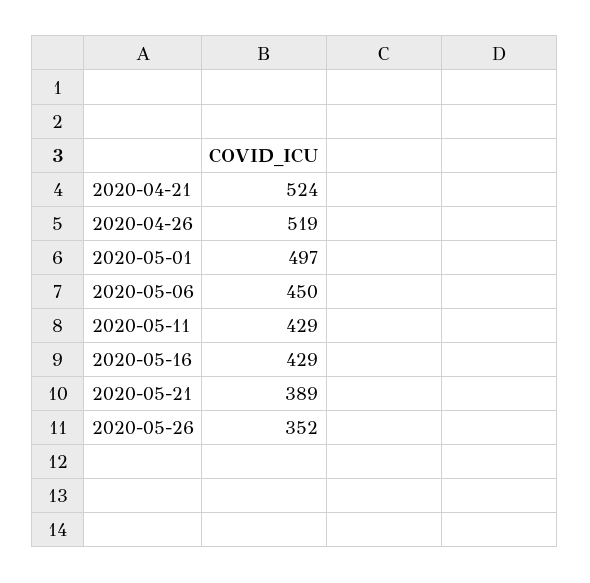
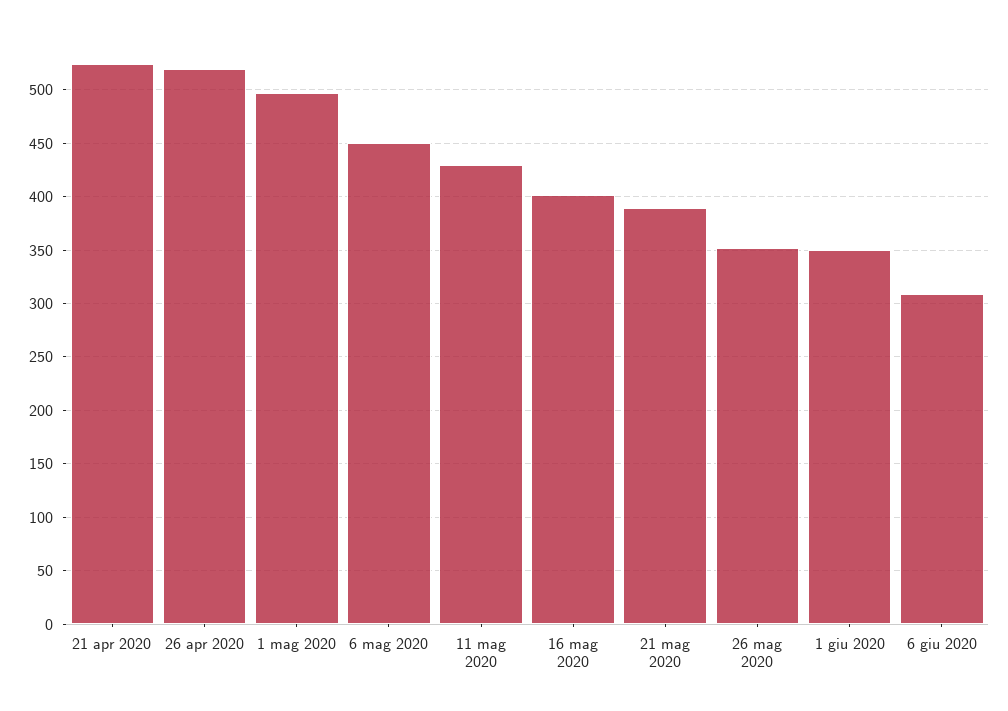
2020-05-16: 429 -> 400
1 giu 2020: none -> 350
6 giu 2020: none -> 310

